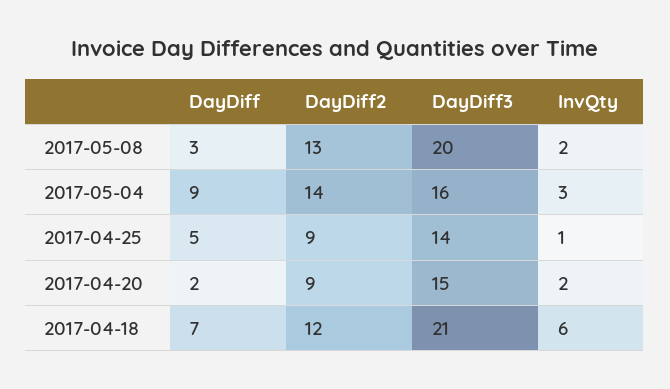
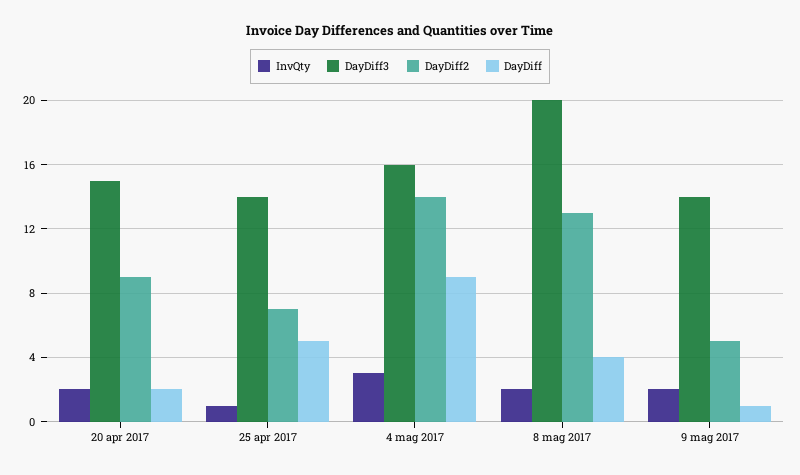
DayDiff, 2017-05-08: 3 -> 4
DayDiff2, 2017-04-25: 9 -> 7
DayDiff, 2017-04-18: 7 -> none
DayDiff2, 2017-04-18: 12 -> none
DayDiff3, 2017-04-18: 21 -> none
InvQty, 2017-04-18: 6 -> none
InvQty, 9 mag 2017: none -> 2
DayDiff3, 9 mag 2017: none -> 14
DayDiff2, 9 mag 2017: none -> 5
DayDiff, 9 mag 2017: none -> 1

